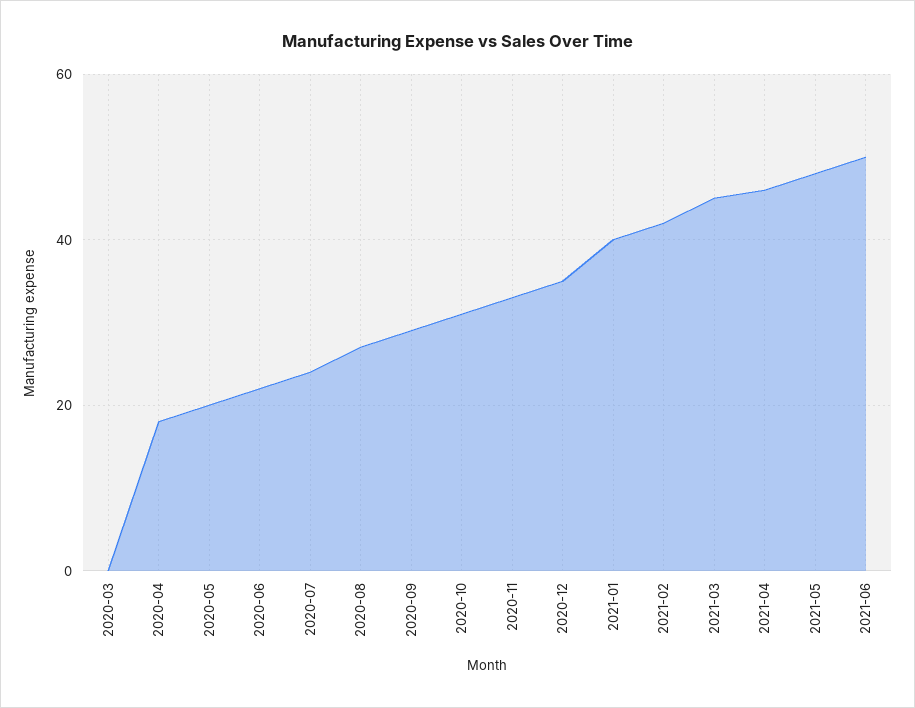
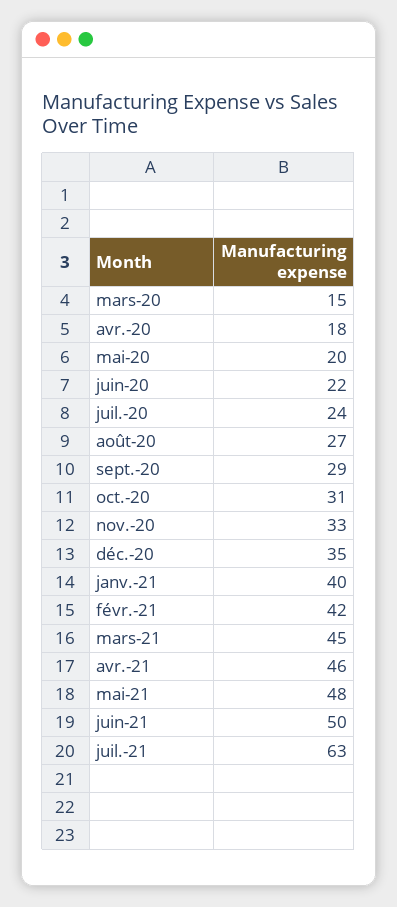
2020-03: 0 -> 15
juil.-21: none -> 63

